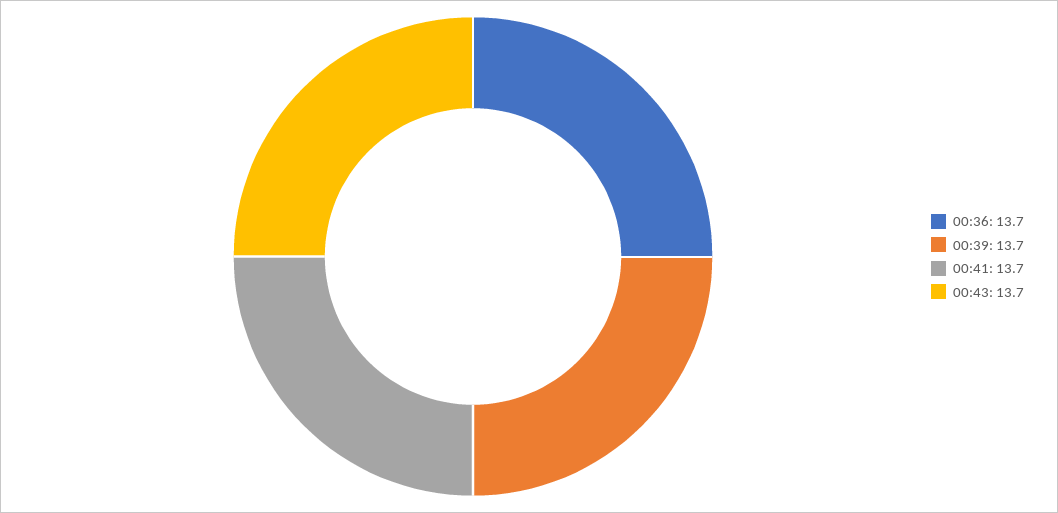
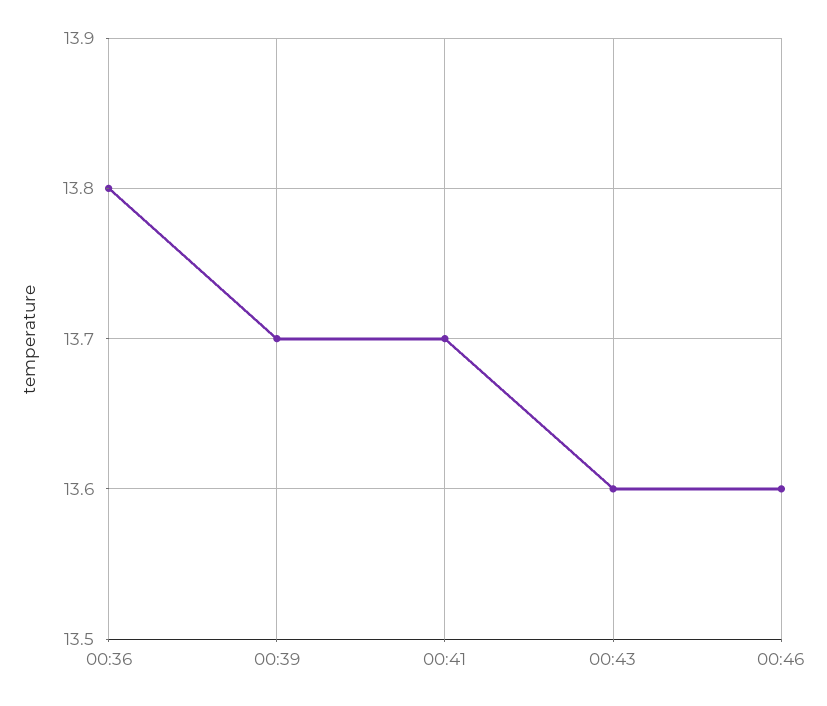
00:36: 13.7 -> 13.8
00:43: 13.7 -> 13.6
00:46: none -> 13.6

